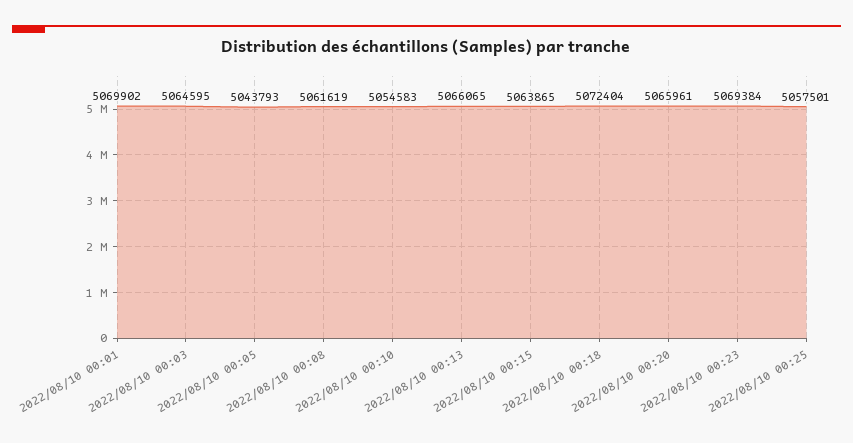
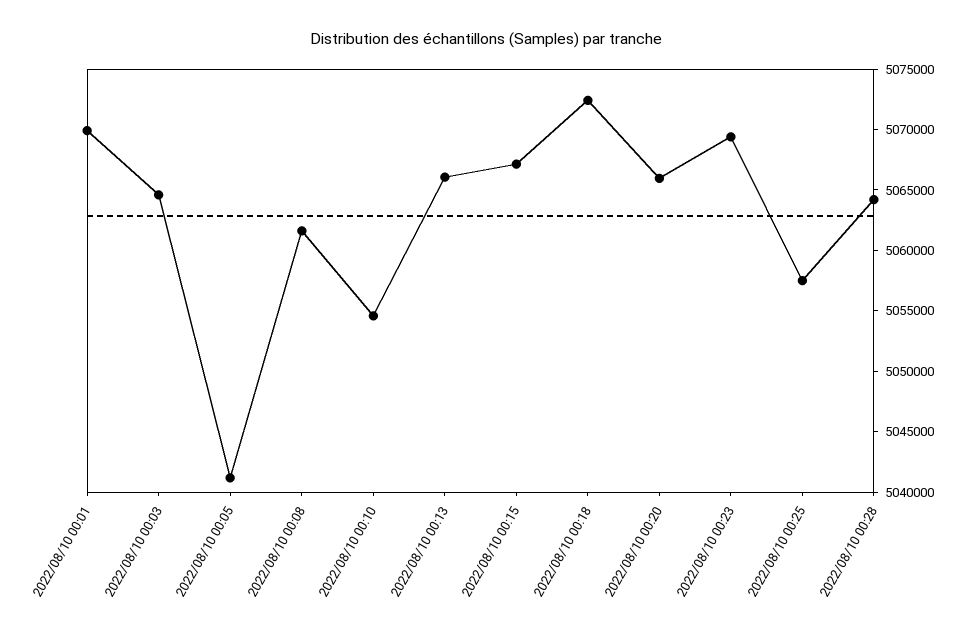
2022/08/10 00:05: 5043793 -> 5041000
2022/08/10 00:15: 5063865 -> 5067000
2022/08/10 00:28: none -> 5064000

